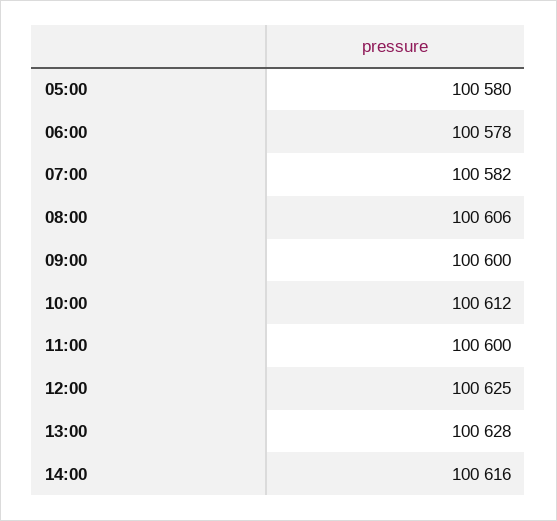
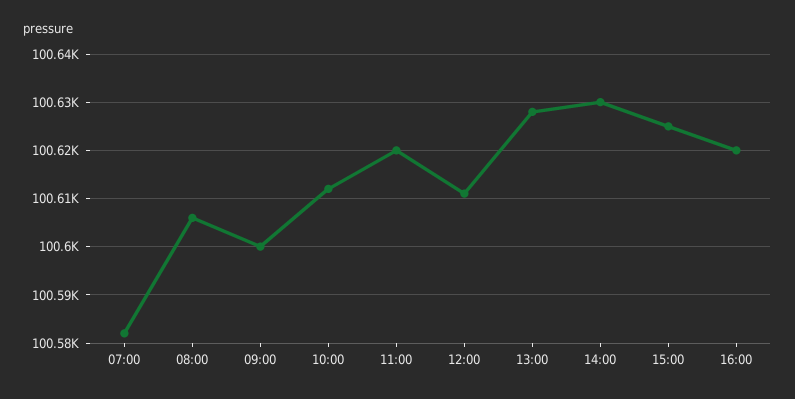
05:00: 100580 -> none
06:00: 100578 -> none
11:00: 100600 -> 100620
12:00: 100625 -> 100610
14:00: 100616 -> 100630
15:00: none -> 100625
16:00: none -> 100620

